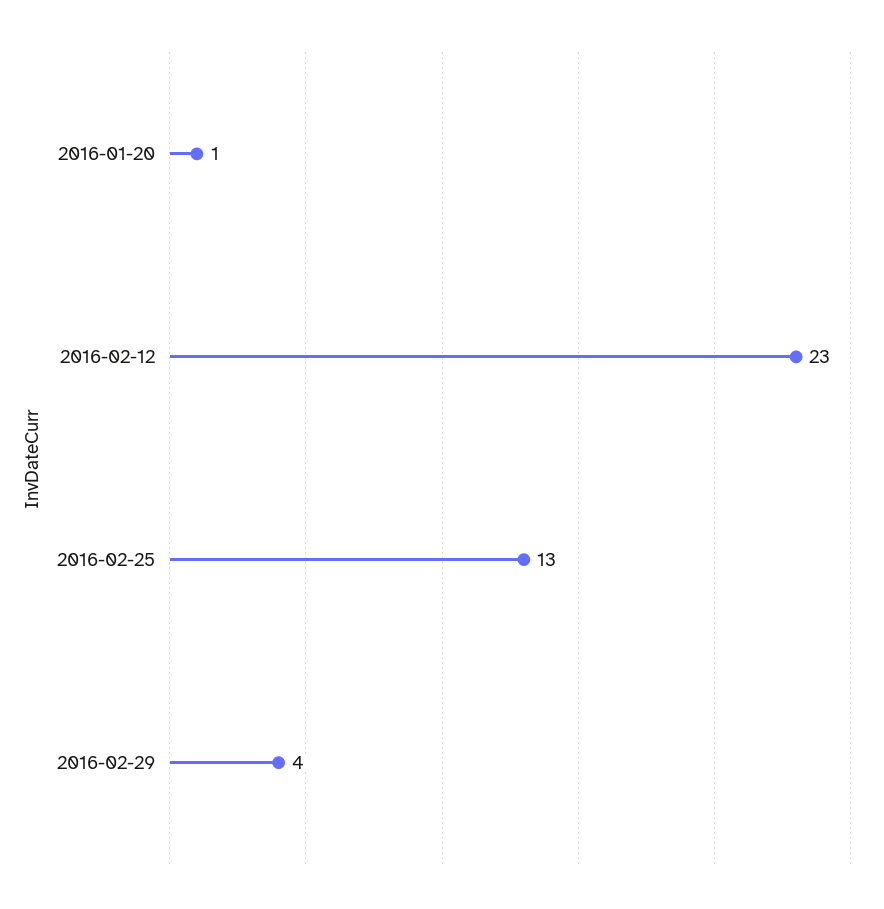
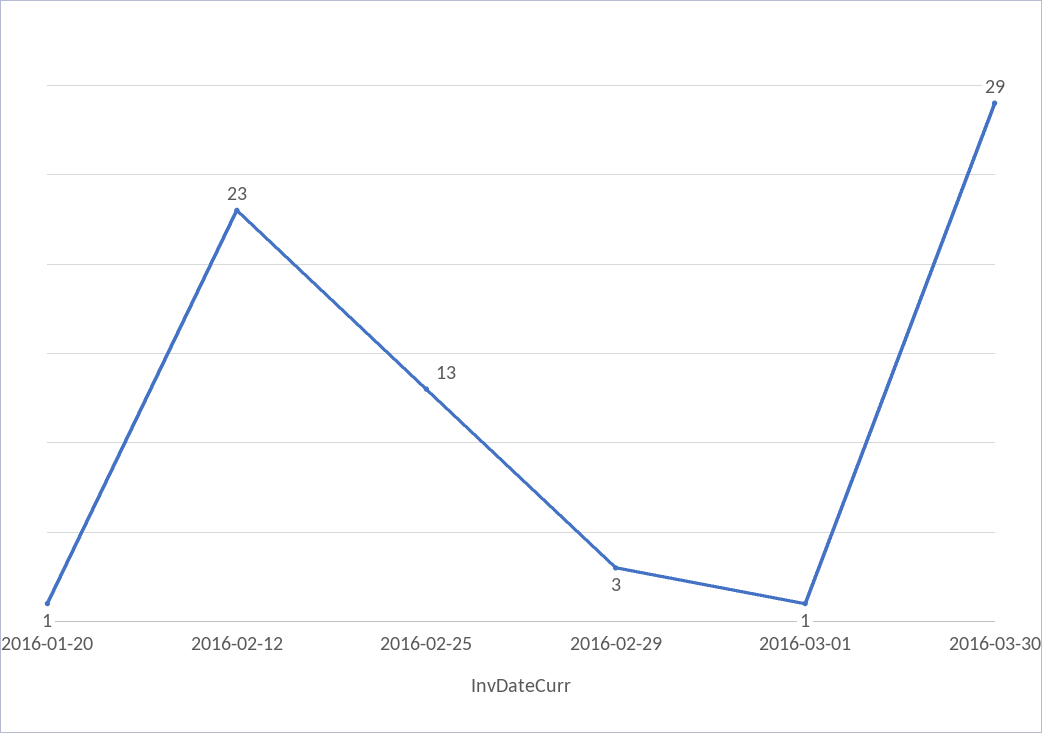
2016-02-29: 4 -> 3
2016-03-01: none -> 1
2016-03-30: none -> 29

